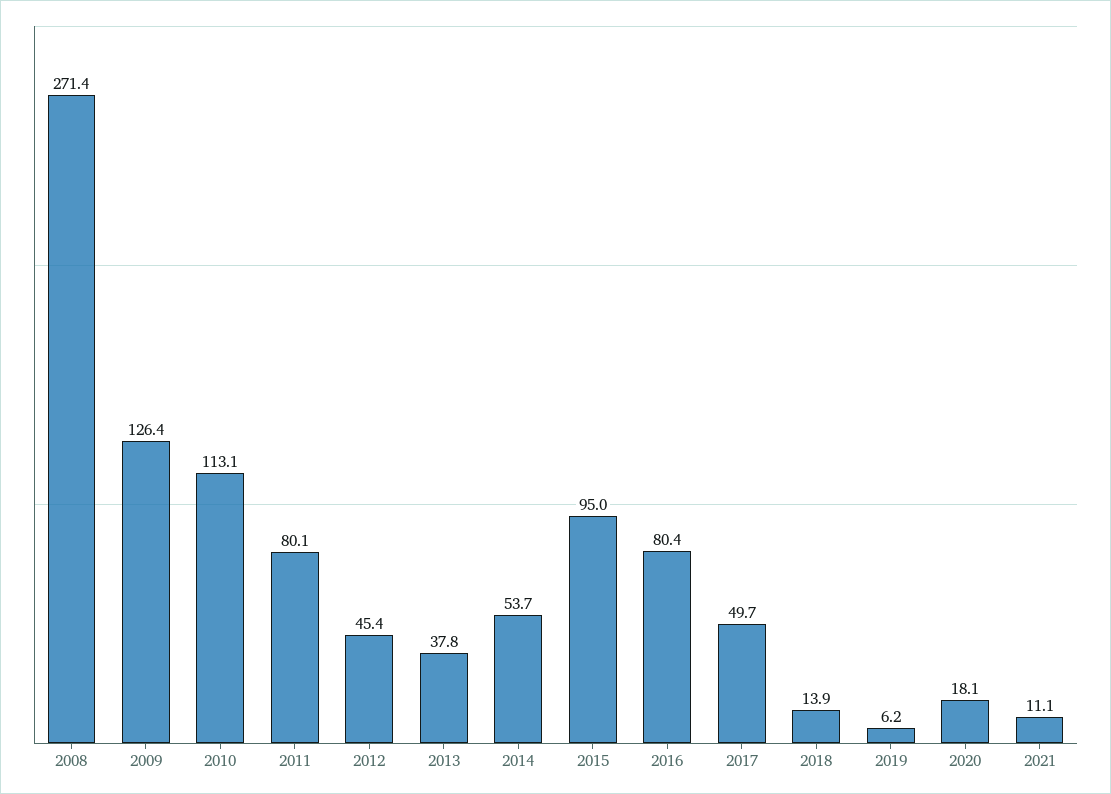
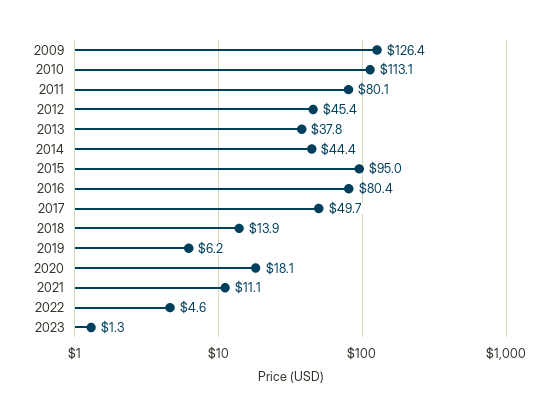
2008: 271.4 -> none
2014: 53.7 -> 44.4
2022: none -> 4.6
2023: none -> 1.3

